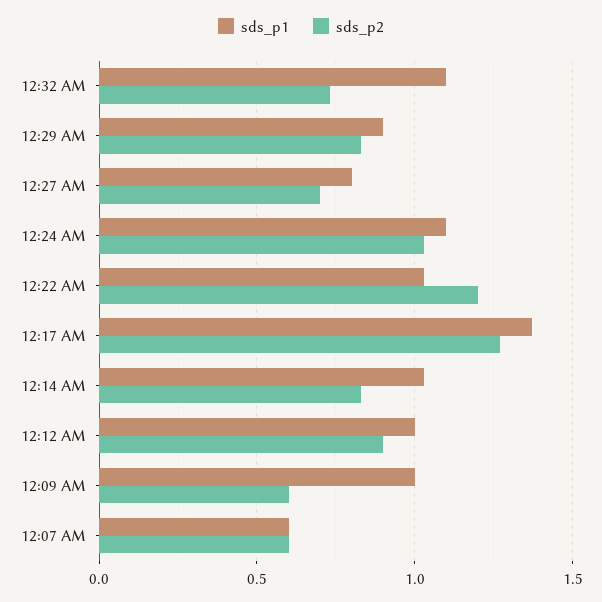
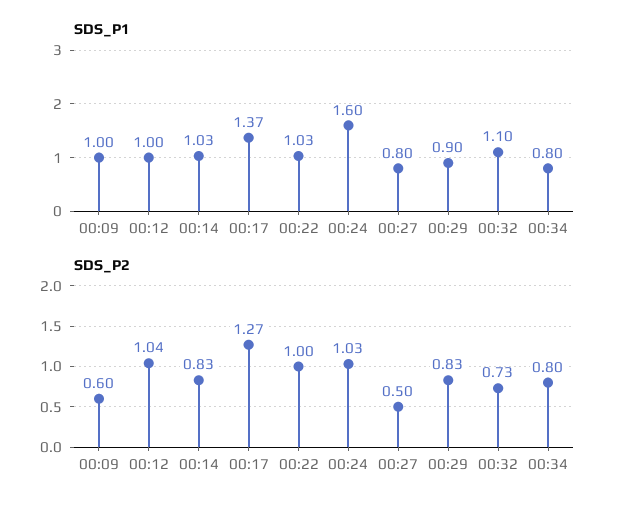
sds_p2, 12:27 AM: 0.7 -> 0.5
sds_p1, 12:24 AM: 1.1 -> 1.6
sds_p2, 12:22 AM: 1.2 -> 1
sds_p2, 12:12 AM: 0.9 -> 1.04
sds_p1, 12:07 AM: 0.6 -> none
sds_p2, 12:07 AM: 0.6 -> none
sds_p1, 00:34: none -> 0.8
sds_p2, 00:34: none -> 0.8

